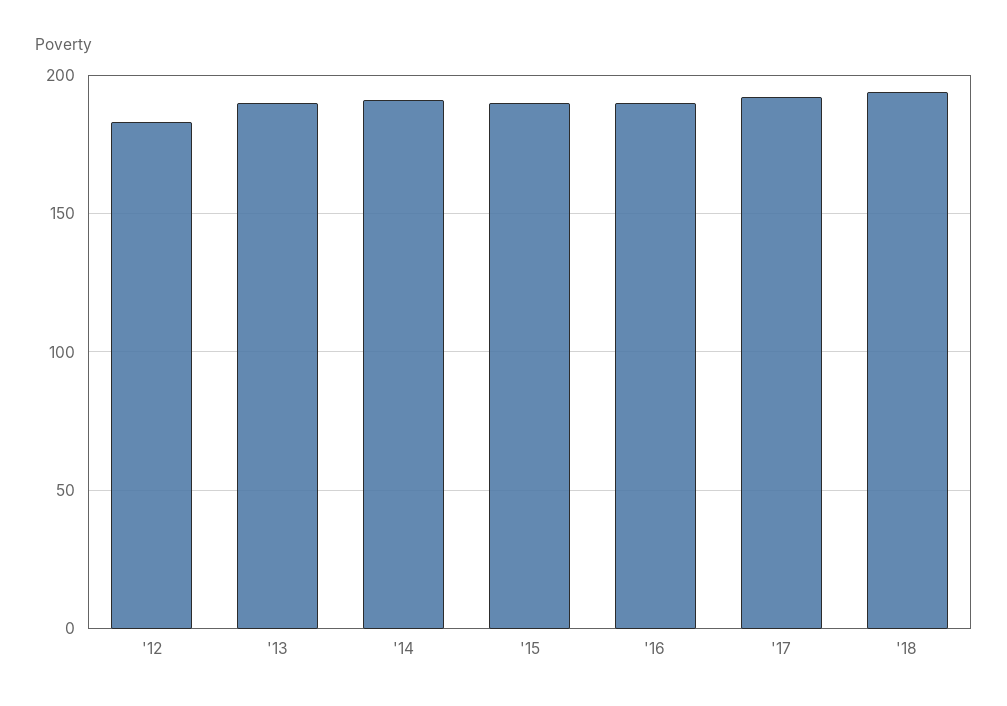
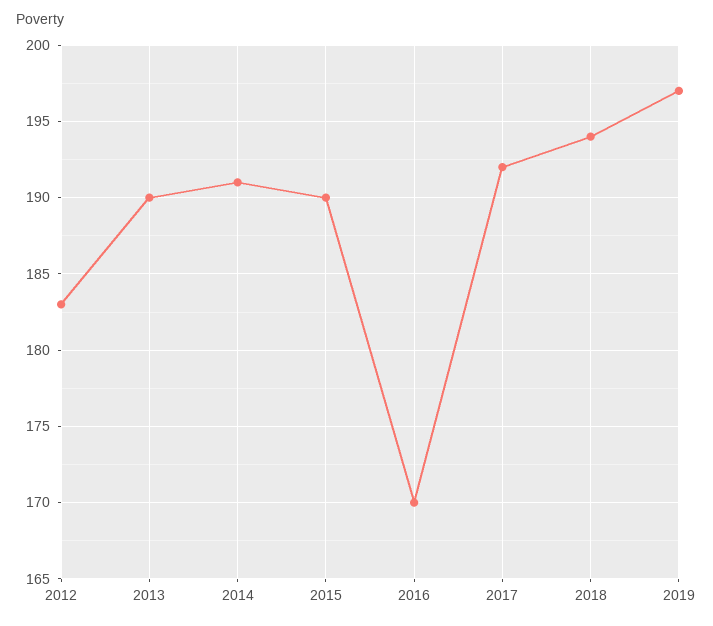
'16: 190 -> 170
2019: none -> 197

